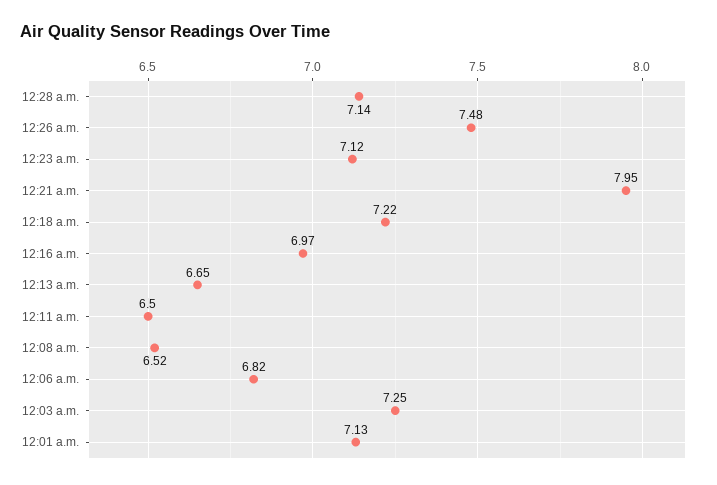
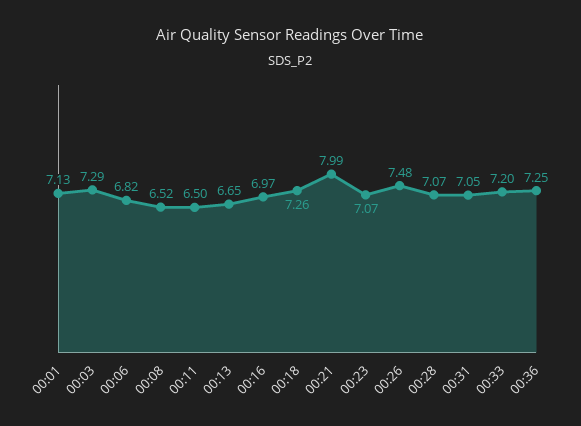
12:28 a.m.: 7.14 -> 7.07
12:23 a.m.: 7.12 -> 7.07
12:21 a.m.: 7.95 -> 7.99
12:18 a.m.: 7.22 -> 7.26
12:03 a.m.: 7.25 -> 7.29
00:31: none -> 7.05
00:33: none -> 7.2
00:36: none -> 7.25

